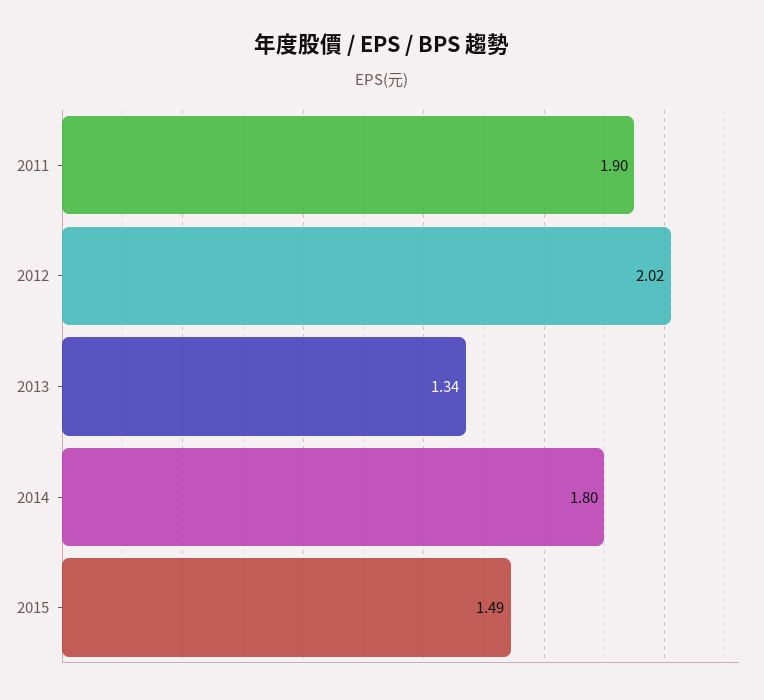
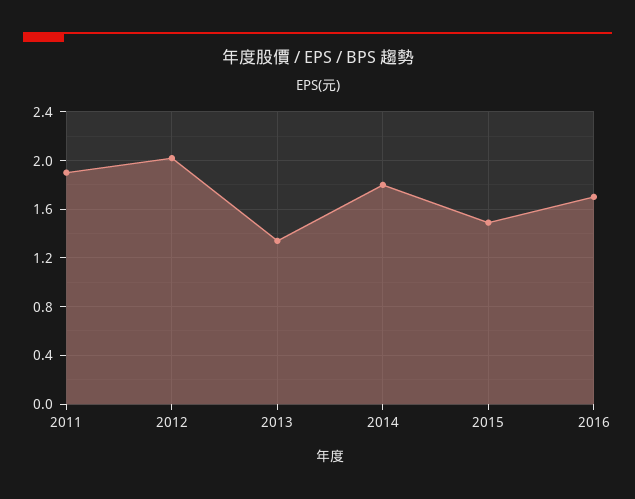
2016: none -> 1.7

